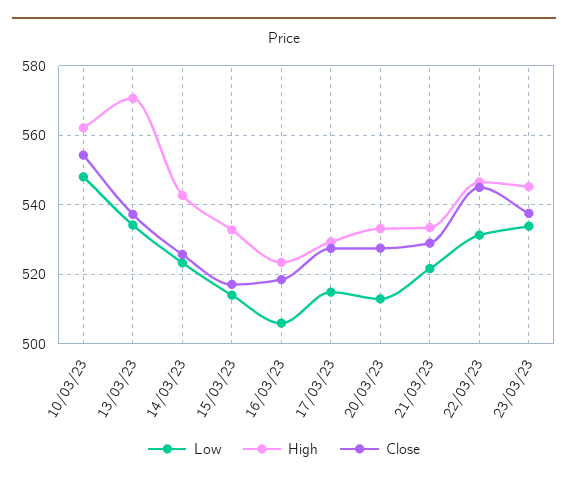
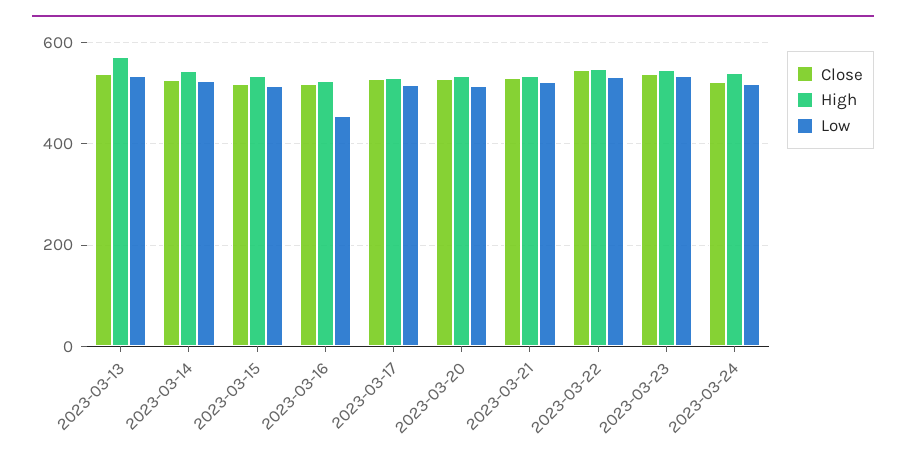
Low, 10/03/23: 548 -> none
High, 10/03/23: 562 -> none
Close, 10/03/23: 554 -> none
Low, 16/03/23: 506 -> 460
Close, 2023-03-24: none -> 520
High, 2023-03-24: none -> 540
Low, 2023-03-24: none -> 520

